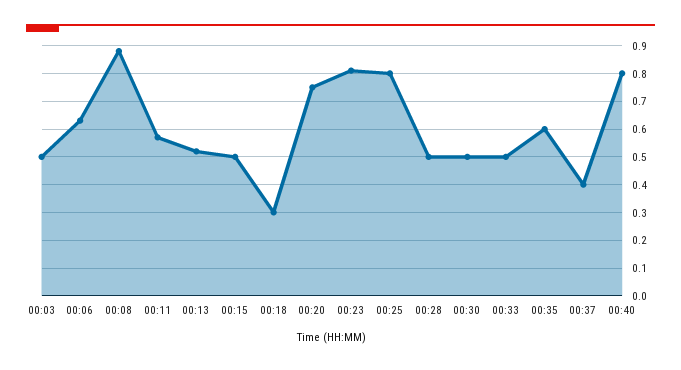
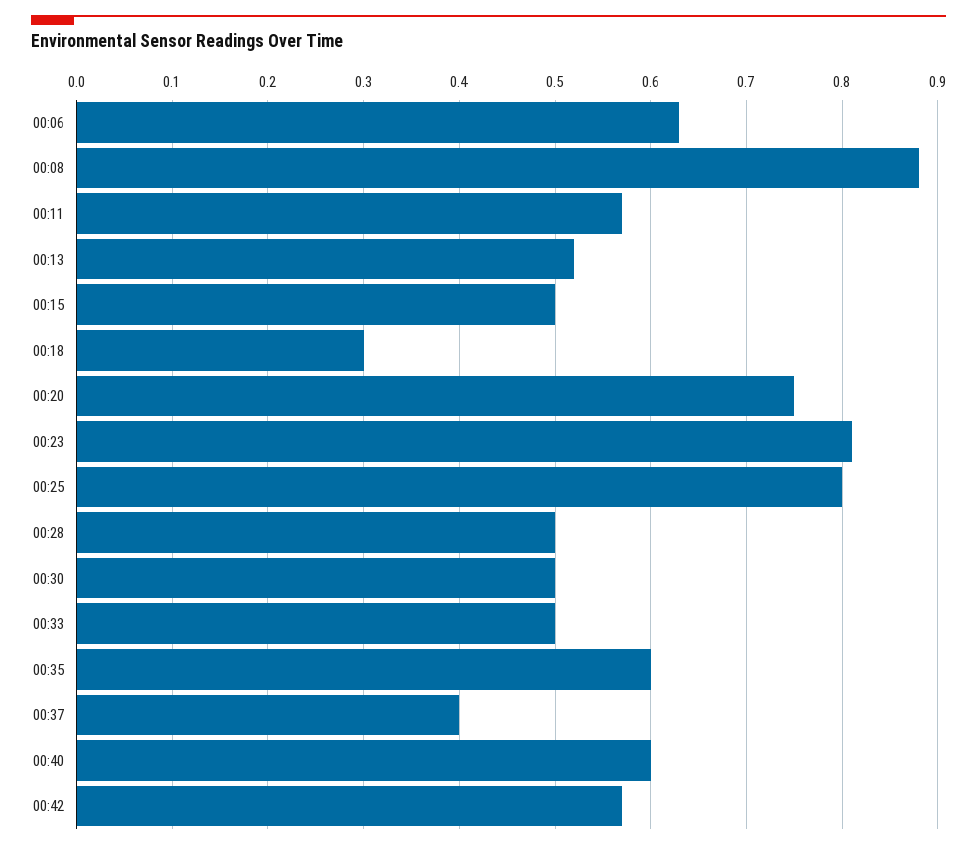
00:03: 0.5 -> none
00:40: 0.8 -> 0.6
00:42: none -> 0.57

